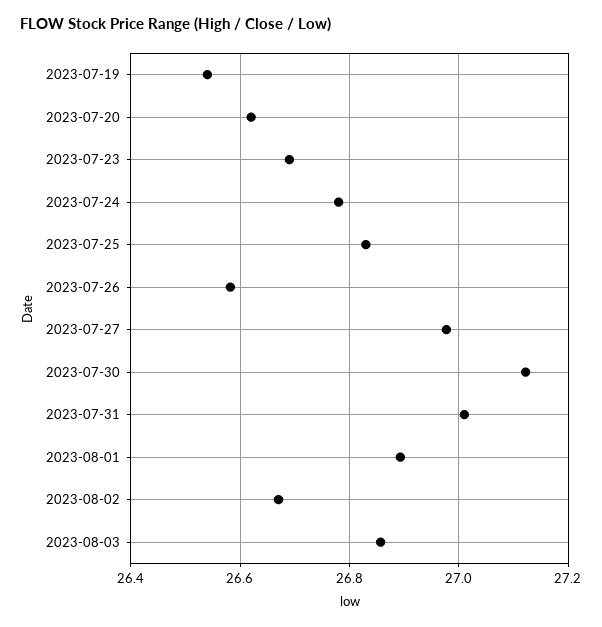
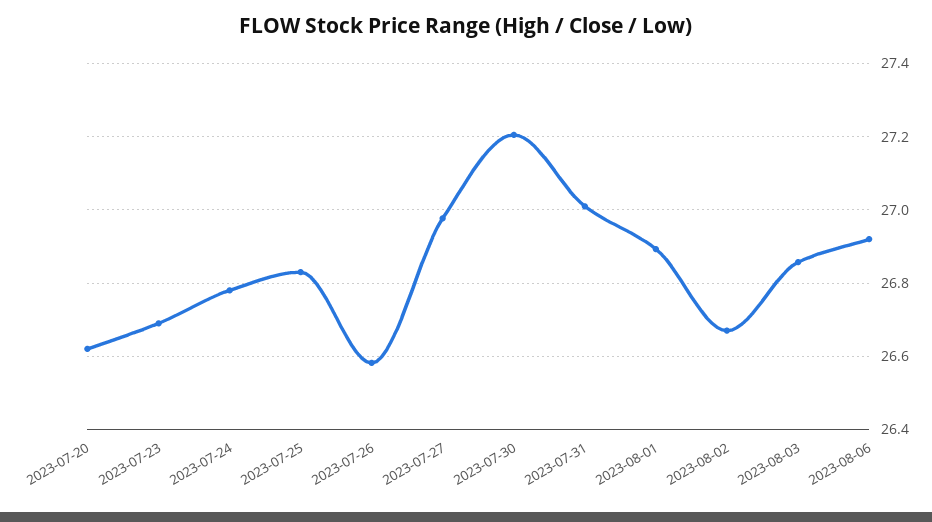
2023-07-19: 26.54 -> none
2023-07-30: 27.12 -> 27.2
2023-08-06: none -> 26.92

